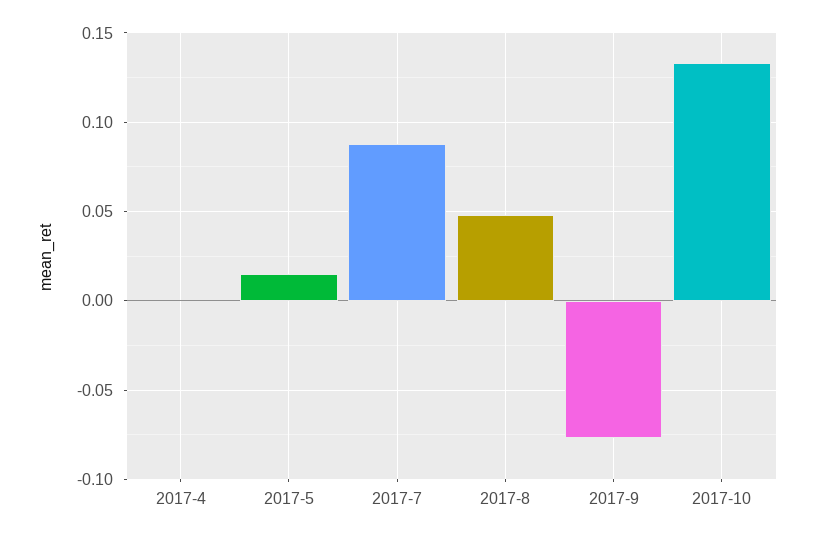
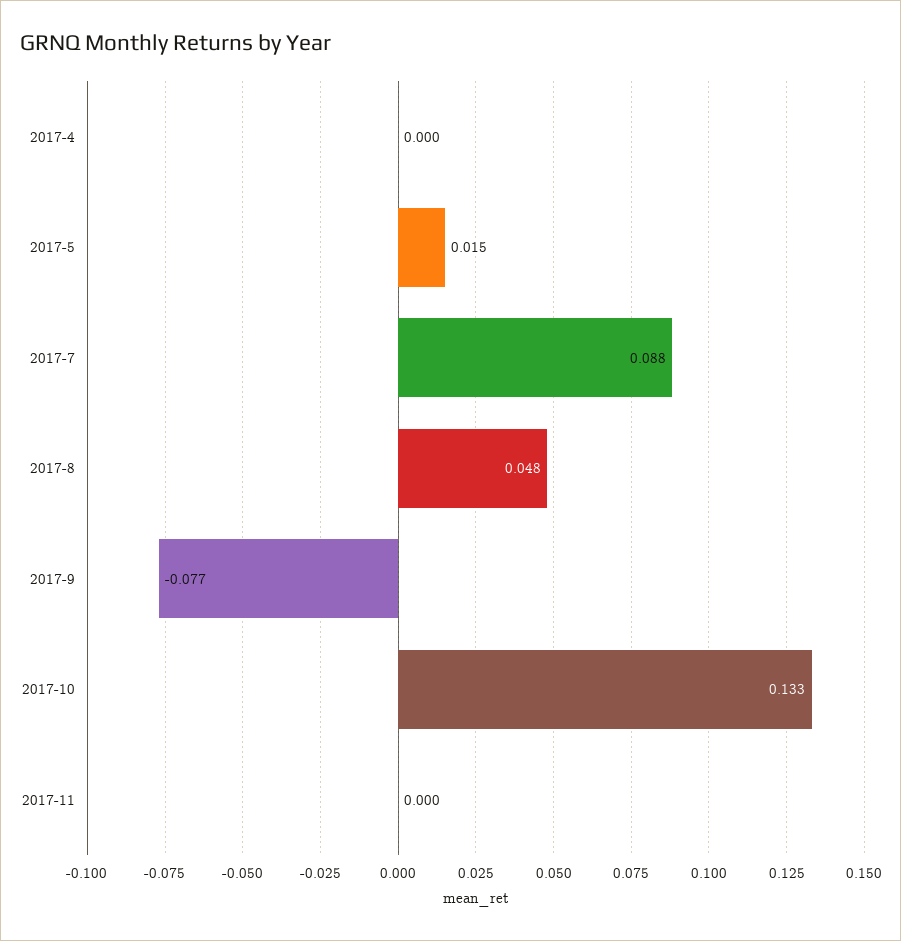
2017-11: none -> 0

